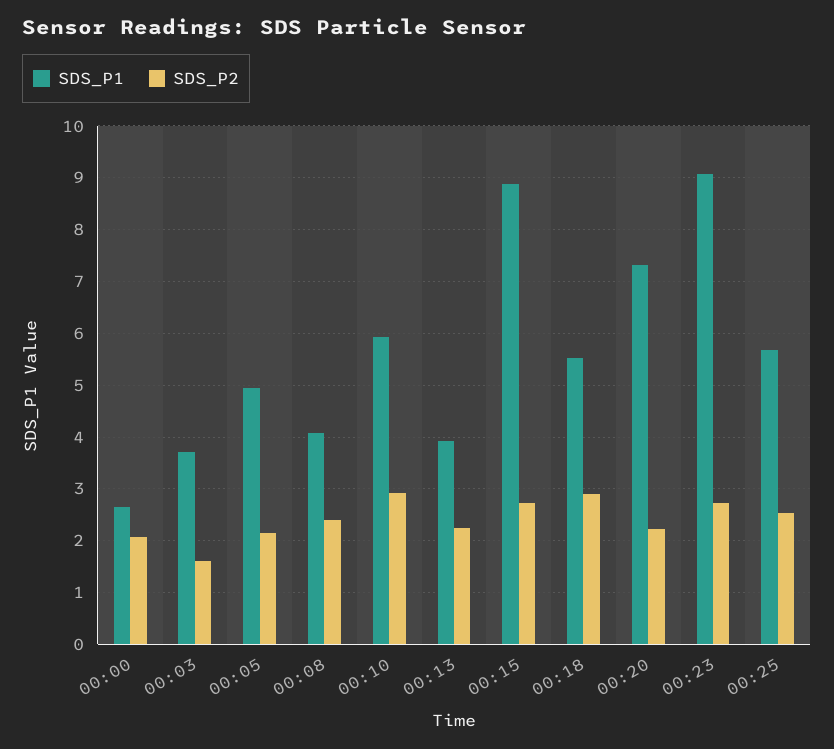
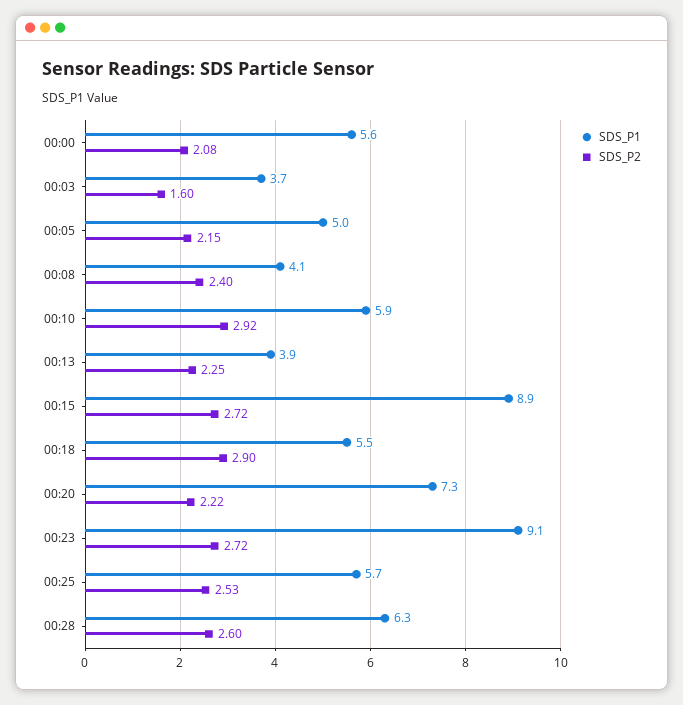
SDS_P1, 00:00: 2.6 -> 5.6
SDS_P1, 00:28: none -> 6.3
SDS_P2, 00:28: none -> 2.6

